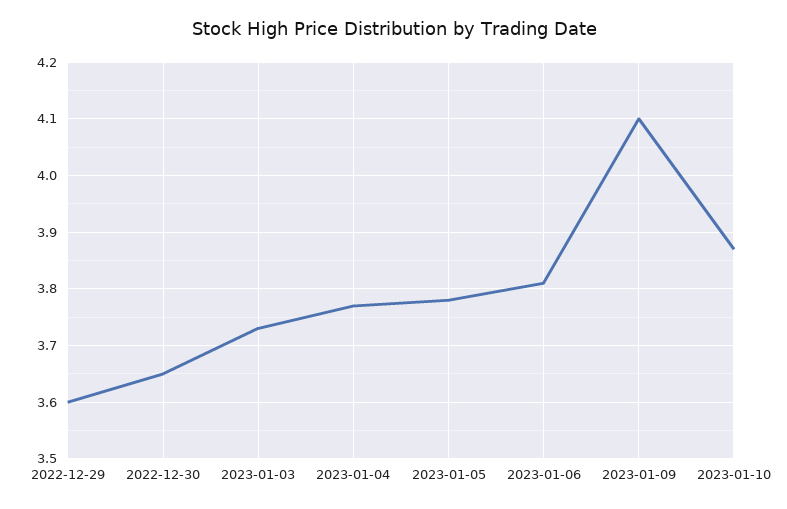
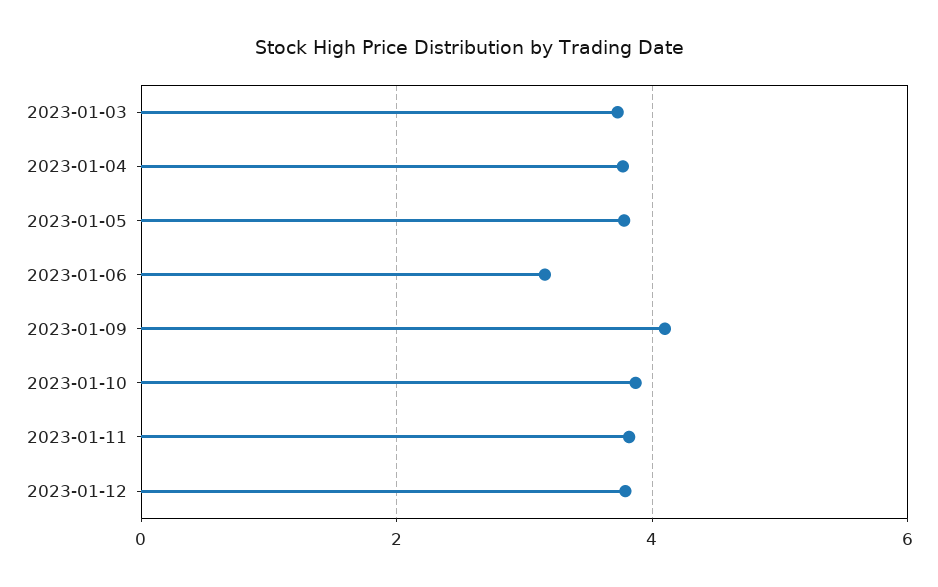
2022-12-29: 3.6 -> none
2022-12-30: 3.65 -> none
2023-01-06: 3.8 -> 3.2
2023-01-11: none -> 3.8
2023-01-12: none -> 3.8

